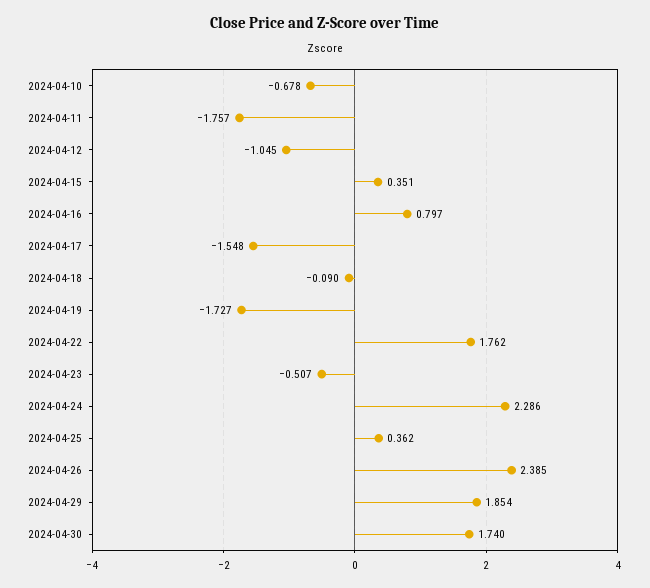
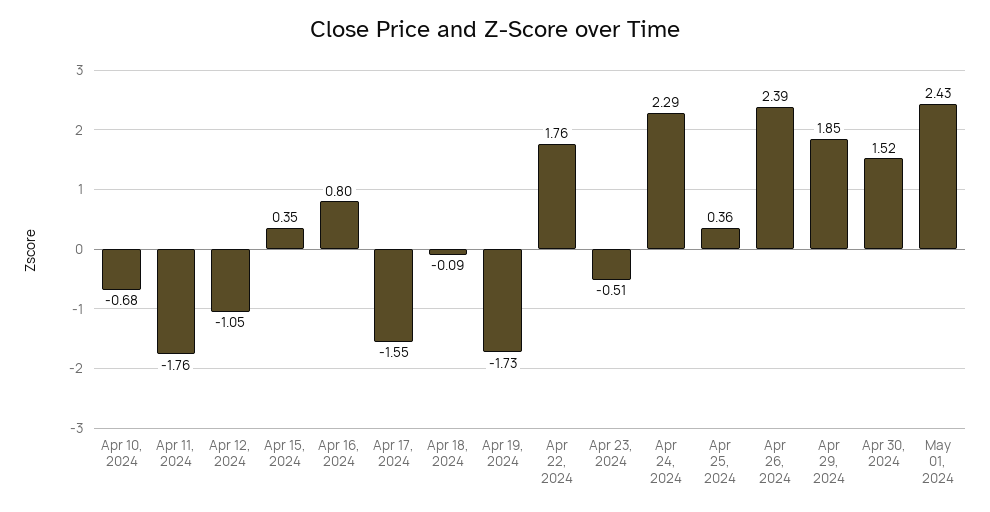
2024-04-30: 1.74 -> 1.52
May 01, 2024: none -> 2.43

